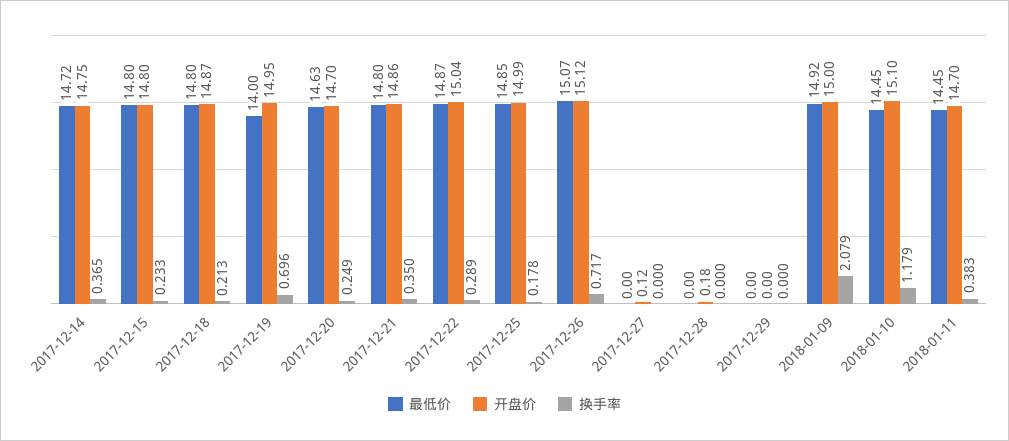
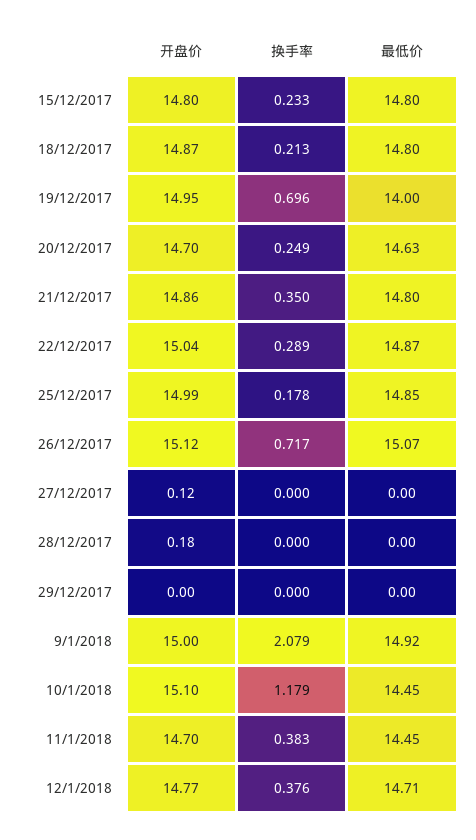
最低价, 2017-12-14: 14.72 -> none
开盘价, 2017-12-14: 14.75 -> none
换手率, 2017-12-14: 0.365 -> none
开盘价, 12/1/2018: none -> 14.77
换手率, 12/1/2018: none -> 0.376
最低价, 12/1/2018: none -> 14.71

